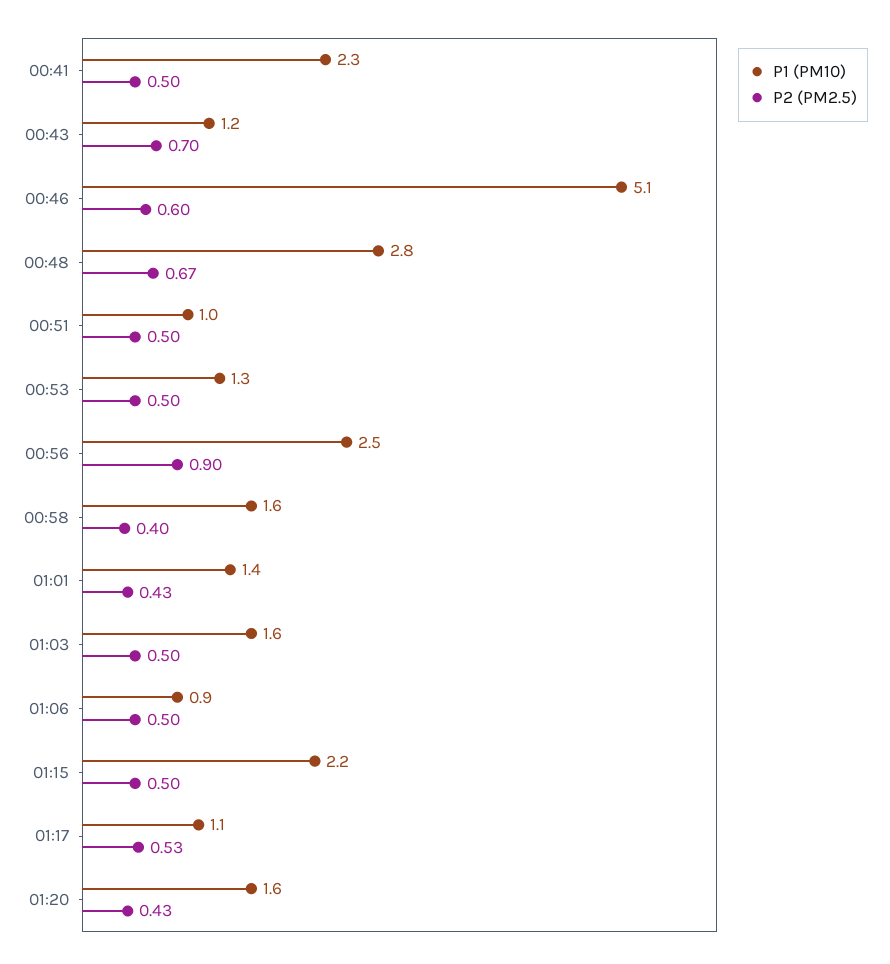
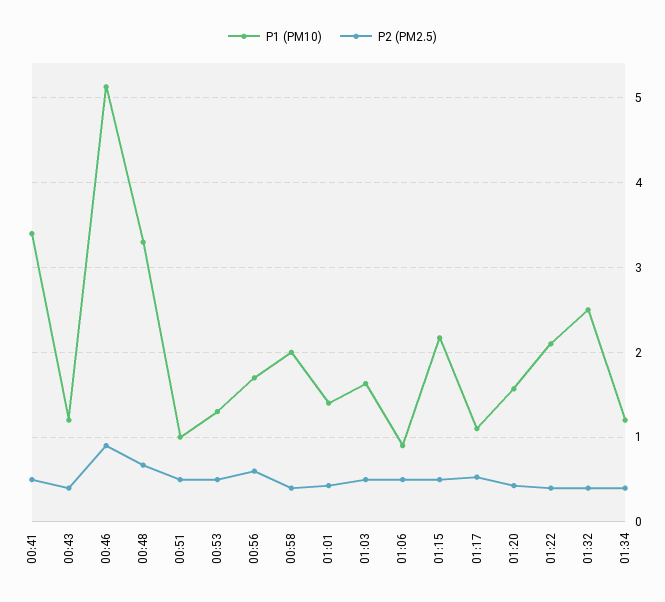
P1 (PM10), 00:41: 2.3 -> 3.4
P2 (PM2.5), 00:43: 0.7 -> 0.4
P2 (PM2.5), 00:46: 0.6 -> 0.9
P1 (PM10), 00:48: 2.8 -> 3.3
P1 (PM10), 00:56: 2.5 -> 1.7
P2 (PM2.5), 00:56: 0.9 -> 0.6
P1 (PM10), 00:58: 1.6 -> 2
P1 (PM10), 01:22: none -> 2.1
P2 (PM2.5), 01:22: none -> 0.4
P1 (PM10), 01:32: none -> 2.5
P2 (PM2.5), 01:32: none -> 0.4
P1 (PM10), 01:34: none -> 1.2
P2 (PM2.5), 01:34: none -> 0.4

